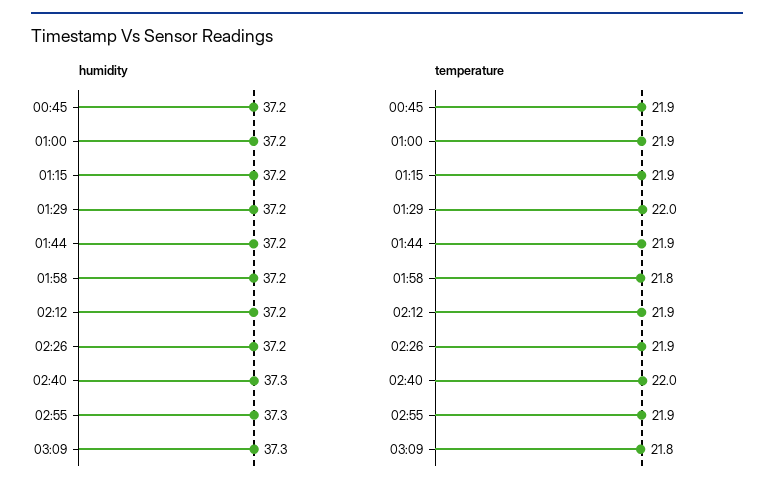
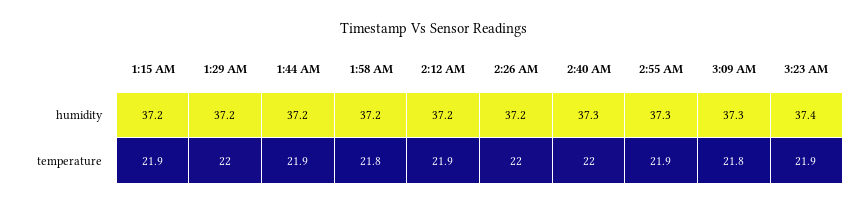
humidity, 00:45: 37.2 -> none
humidity, 01:00: 37.2 -> none
temperature, 00:45: 21.9 -> none
temperature, 01:00: 21.9 -> none
temperature, 02:26: 21.9 -> 22
humidity, 3:23 AM: none -> 37.4
temperature, 3:23 AM: none -> 21.9

